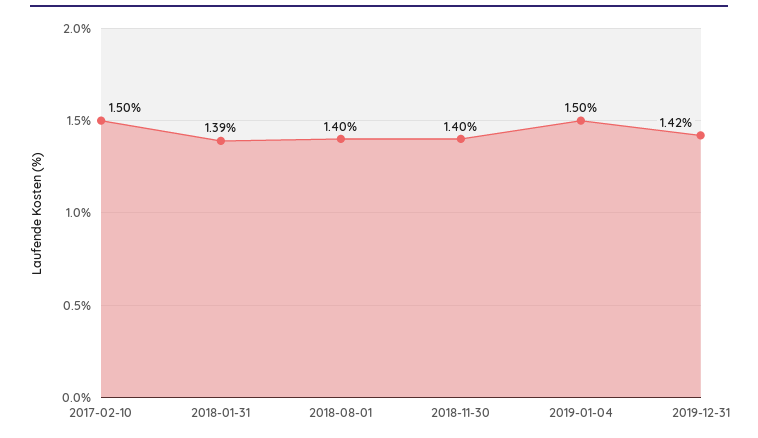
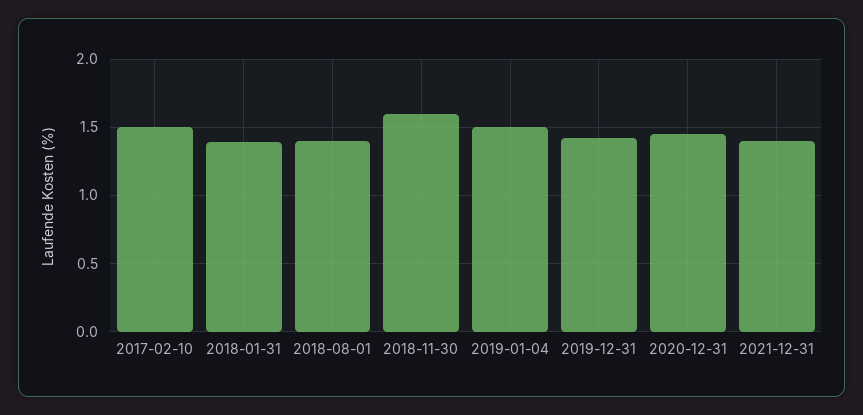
2018-11-30: 1.4 -> 1.6
2020-12-31: none -> 1.45
2021-12-31: none -> 1.4

